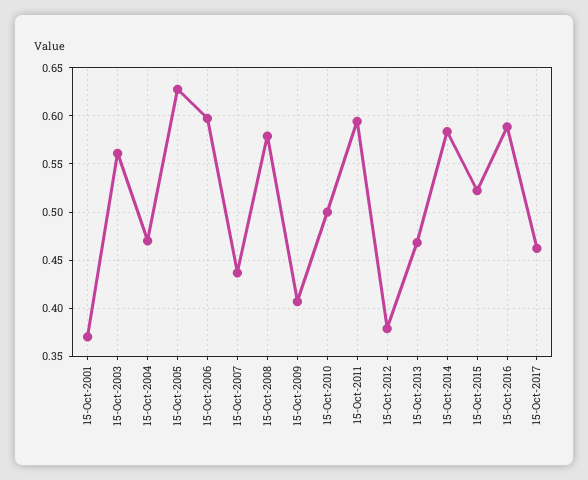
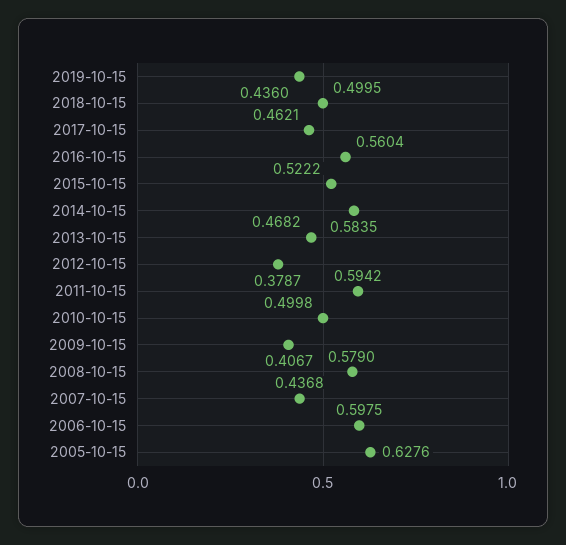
15-Oct-2001: 0.37 -> none
15-Oct-2003: 0.56 -> none
15-Oct-2004: 0.47 -> none
15-Oct-2016: 0.59 -> 0.5604
2019-10-15: none -> 0.436
2018-10-15: none -> 0.4995

